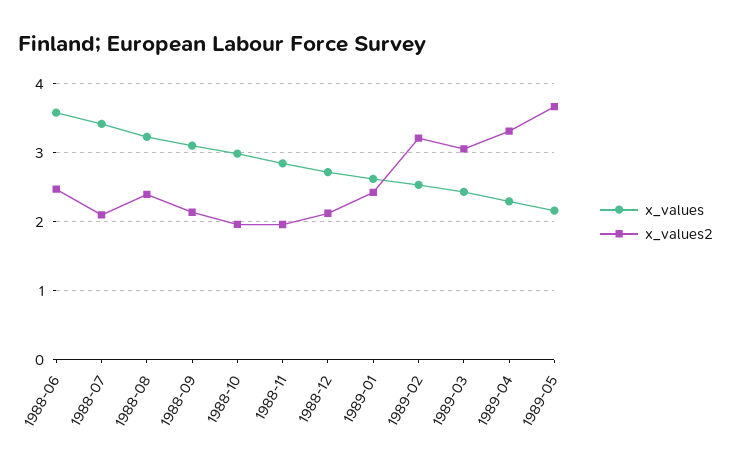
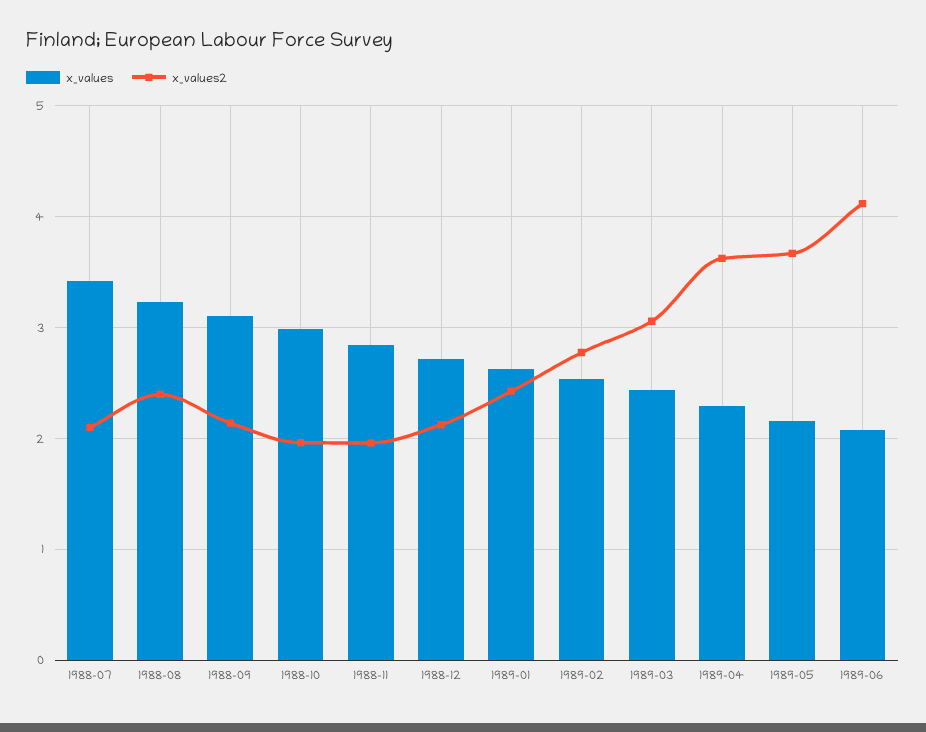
x_values, 1988-06: 3.6 -> none
x_values2, 1988-06: 2.5 -> none
x_values2, 1989-02: 3.2 -> 2.8
x_values2, 1989-04: 3.3 -> 3.6
x_values, 1989-06: none -> 2.1
x_values2, 1989-06: none -> 4.1

